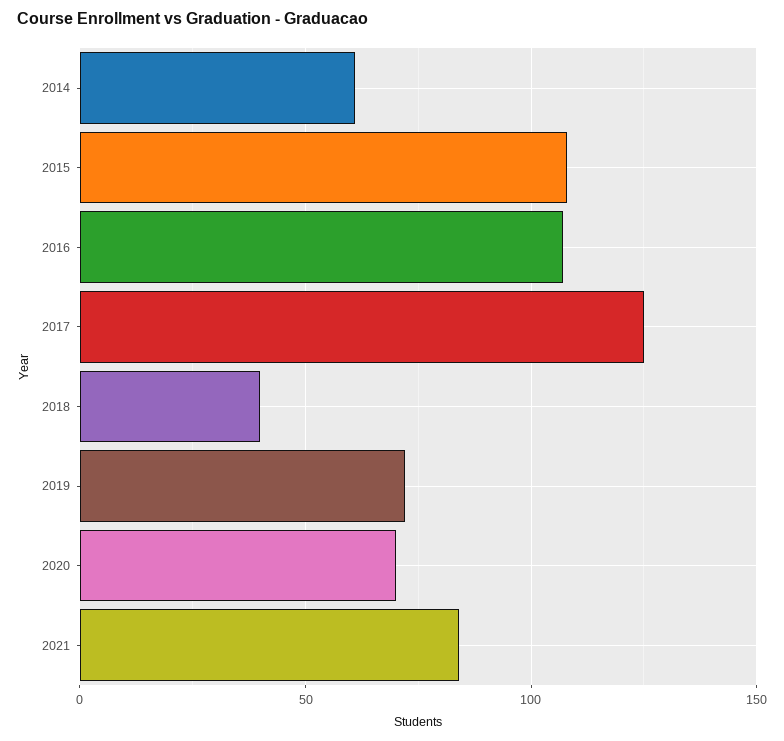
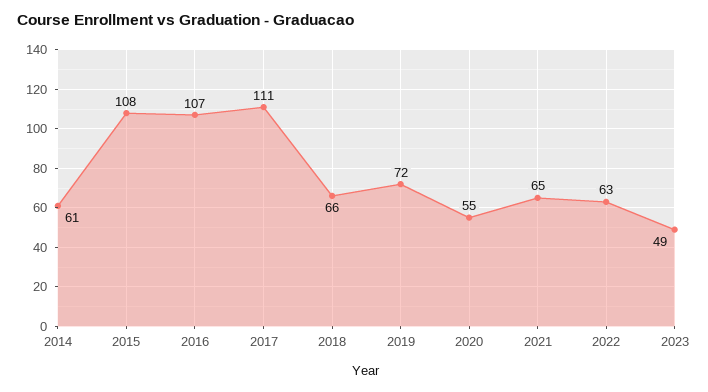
2017: 125 -> 111
2018: 40 -> 66
2020: 70 -> 55
2021: 85 -> 65
2022: none -> 63
2023: none -> 49

